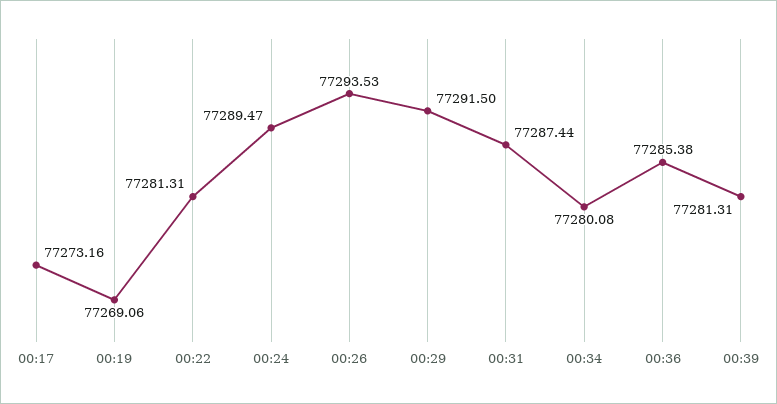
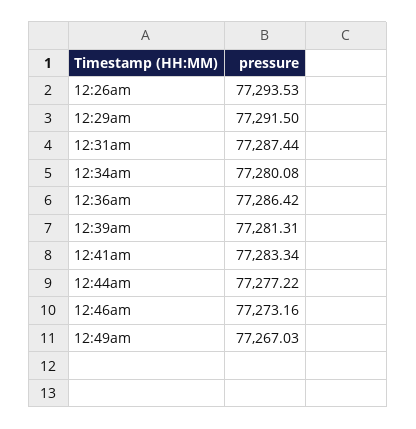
00:17: 77273.16 -> none
00:19: 77269.06 -> none
00:22: 77281.31 -> none
00:24: 77289.47 -> none
00:36: 77285.38 -> 77286.42
12:41am: none -> 77283.34
12:44am: none -> 77277.22
12:46am: none -> 77273.16
12:49am: none -> 77267.03

